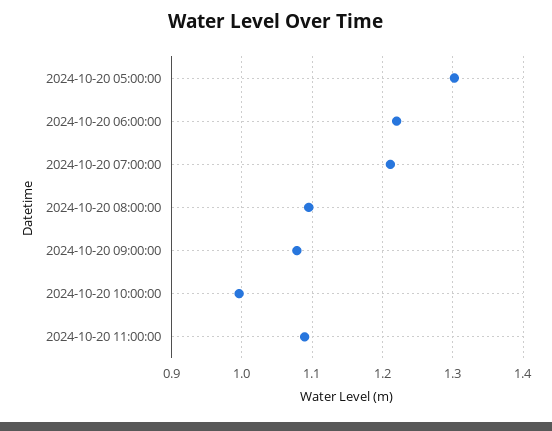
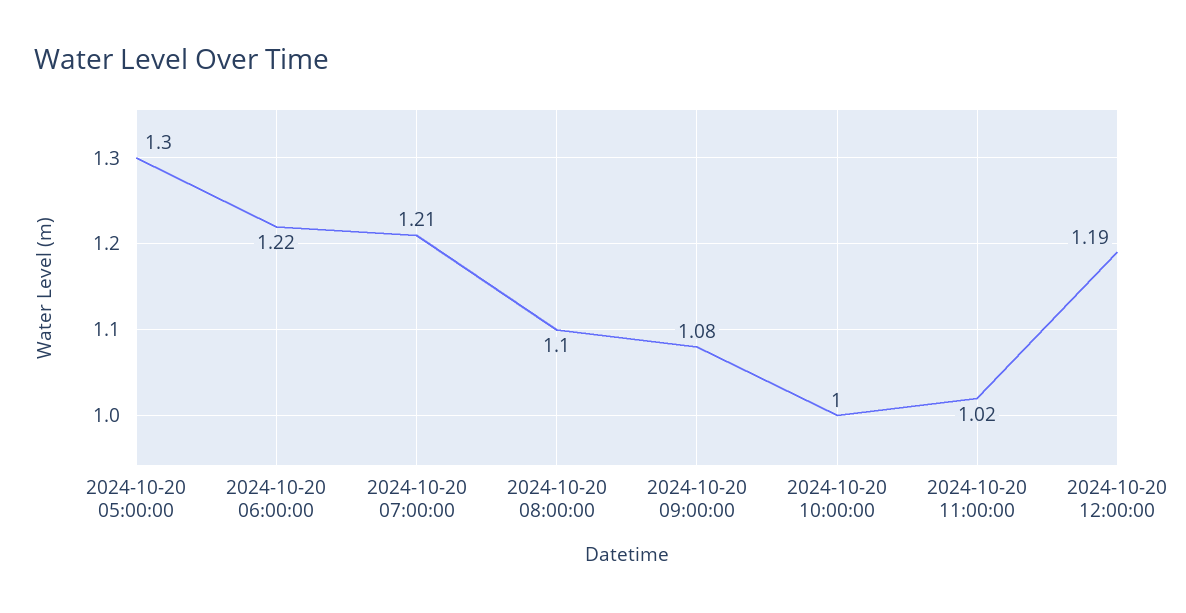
2024-10-20 11:00:00: 1.09 -> 1.02
2024-10-20 12:00:00: none -> 1.19

